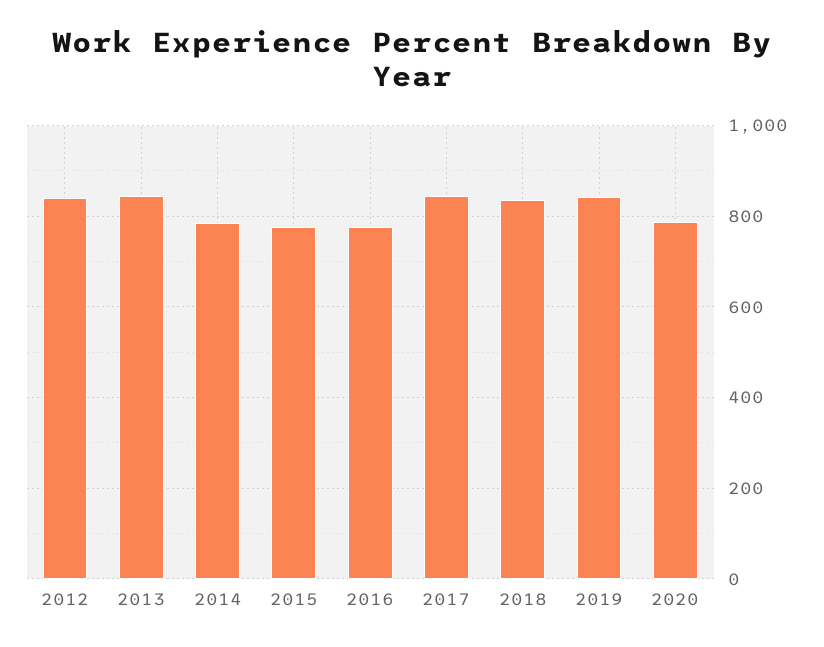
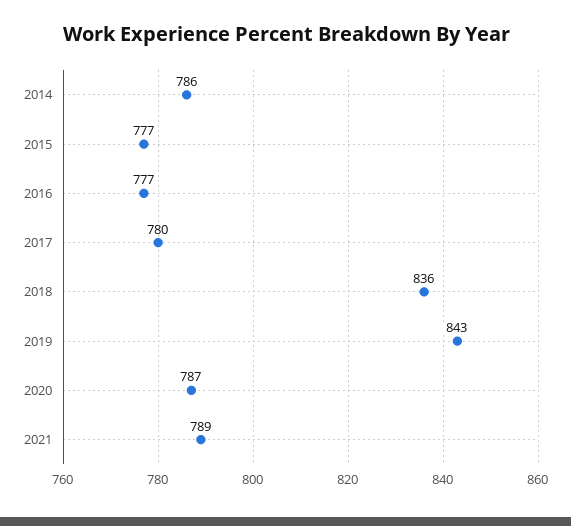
2012: 840 -> none
2013: 840 -> none
2017: 840 -> 780
2021: none -> 789

